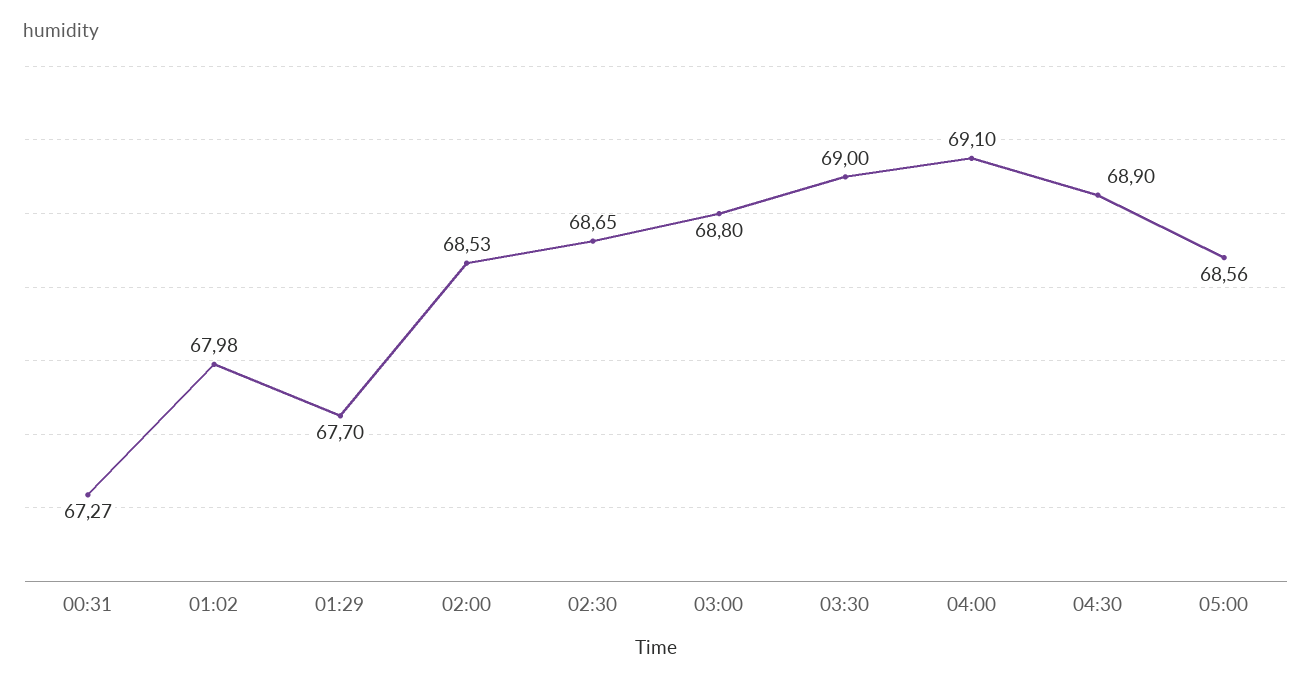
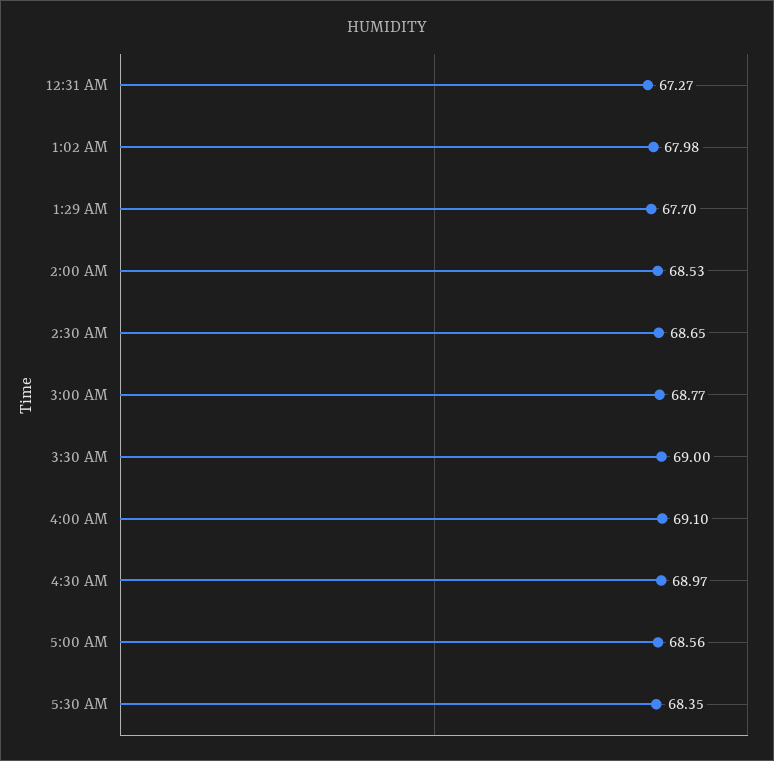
03:00: 68.8 -> 68.77
04:30: 68.9 -> 68.97
5:30 AM: none -> 68.35

